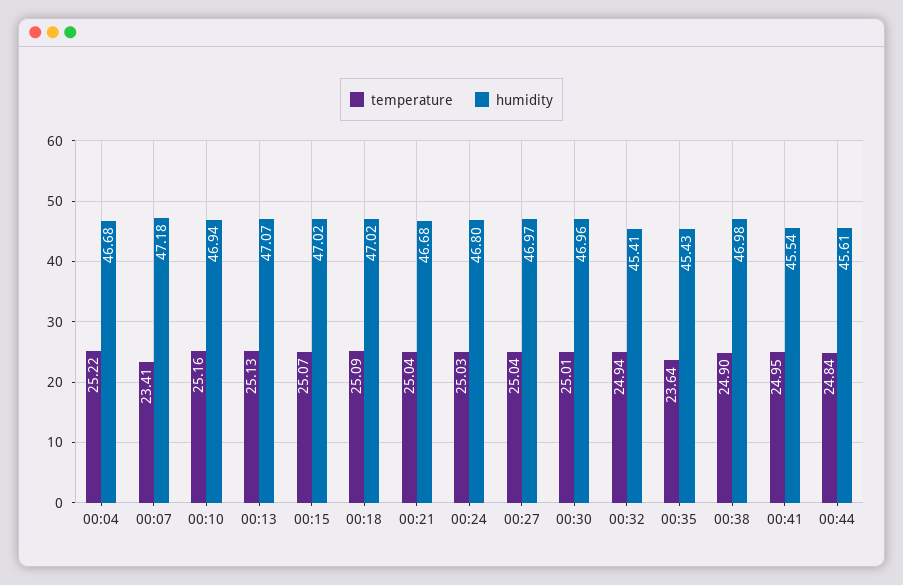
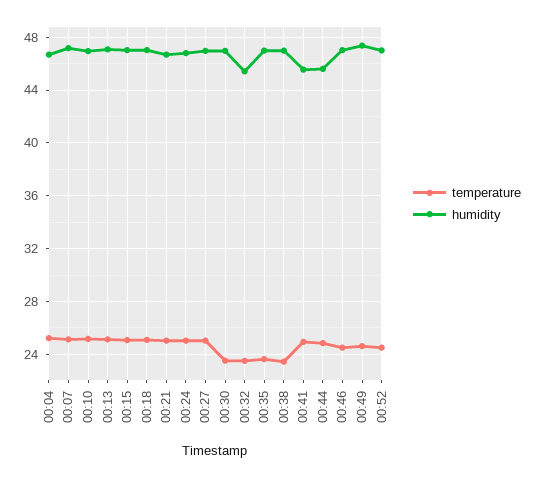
temperature, 00:07: 23.41 -> 25
temperature, 00:30: 25.01 -> 23.5
temperature, 00:32: 24.94 -> 23.5
humidity, 00:35: 45.43 -> 47
temperature, 00:38: 24.9 -> 23.5
temperature, 00:46: none -> 24.5
humidity, 00:46: none -> 47
temperature, 00:49: none -> 24.5
humidity, 00:49: none -> 47.5
temperature, 00:52: none -> 24.5
humidity, 00:52: none -> 47

